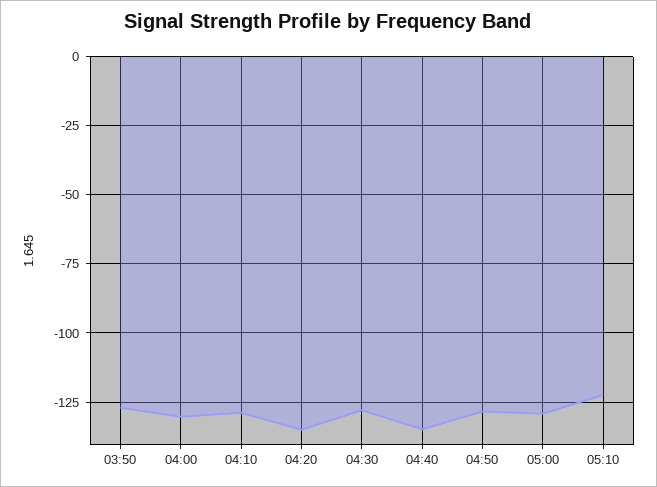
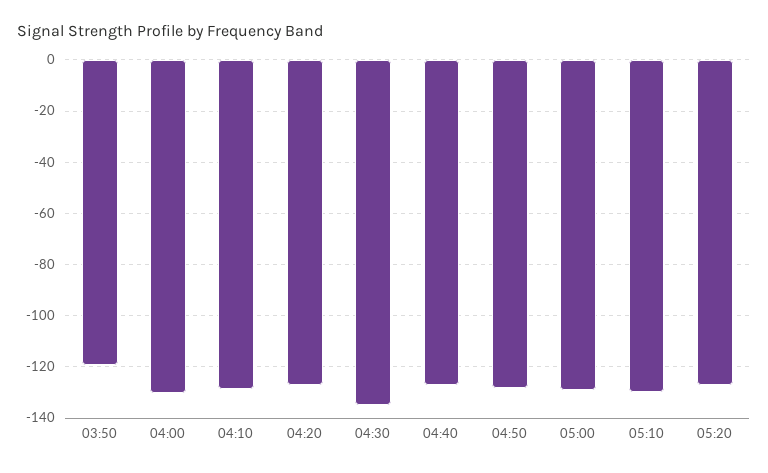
03:50: -127.5 -> -120
04:20: -135 -> -127.5
04:30: -127.5 -> -135
04:40: -135 -> -127.5
05:10: -122.5 -> -130
05:20: none -> -127.5

